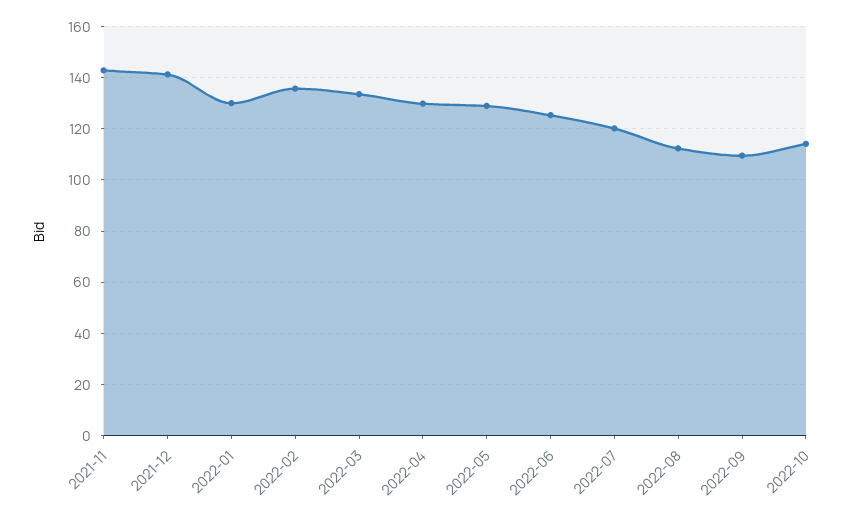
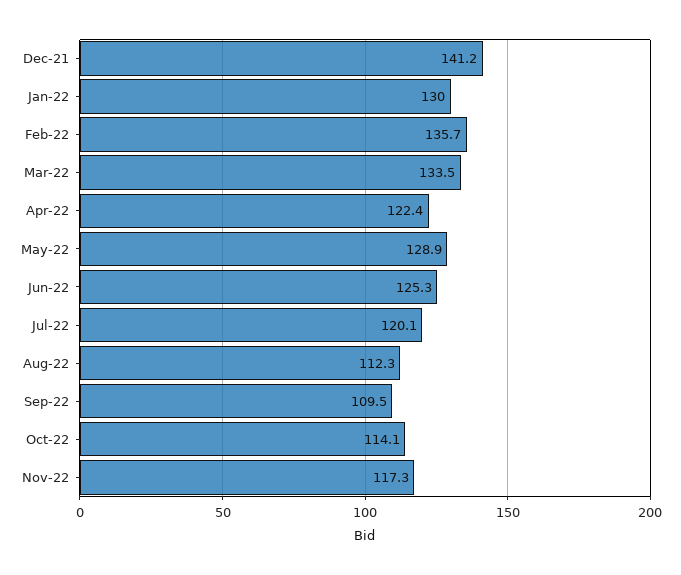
2021-11: 142.5 -> none
2022-04: 130 -> 122.4
Nov-22: none -> 117.3

